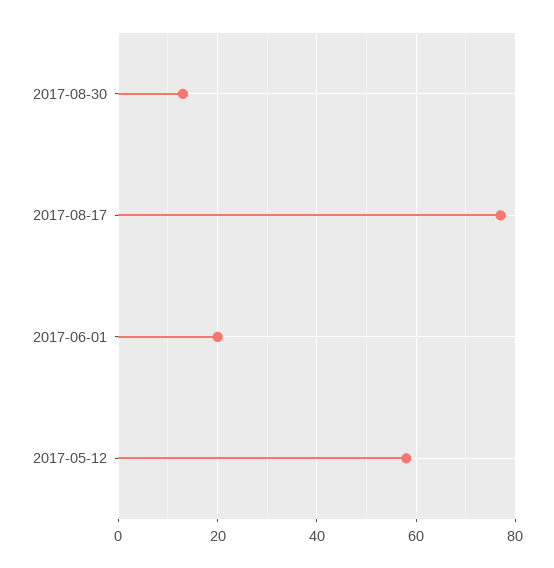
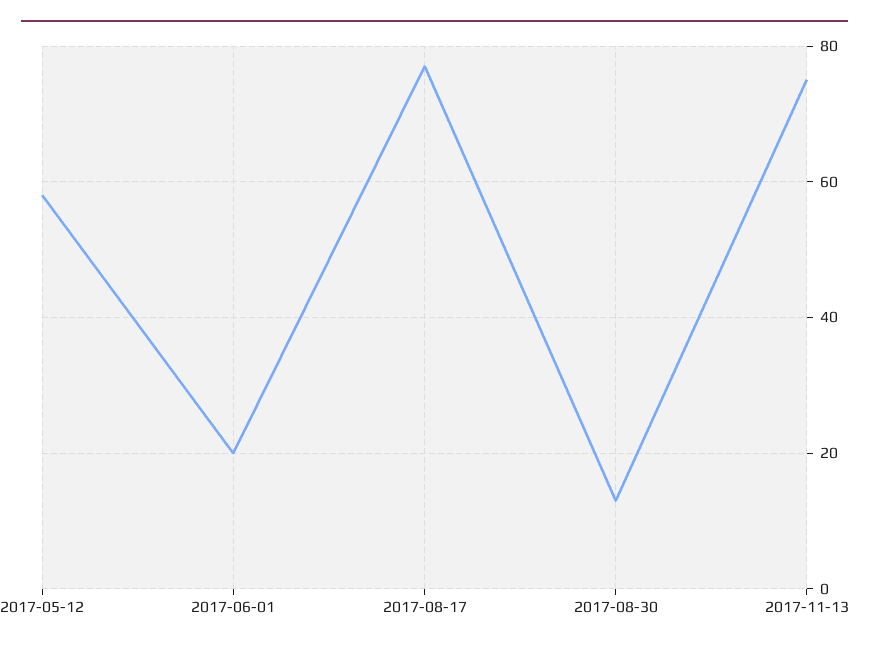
2017-11-13: none -> 75

